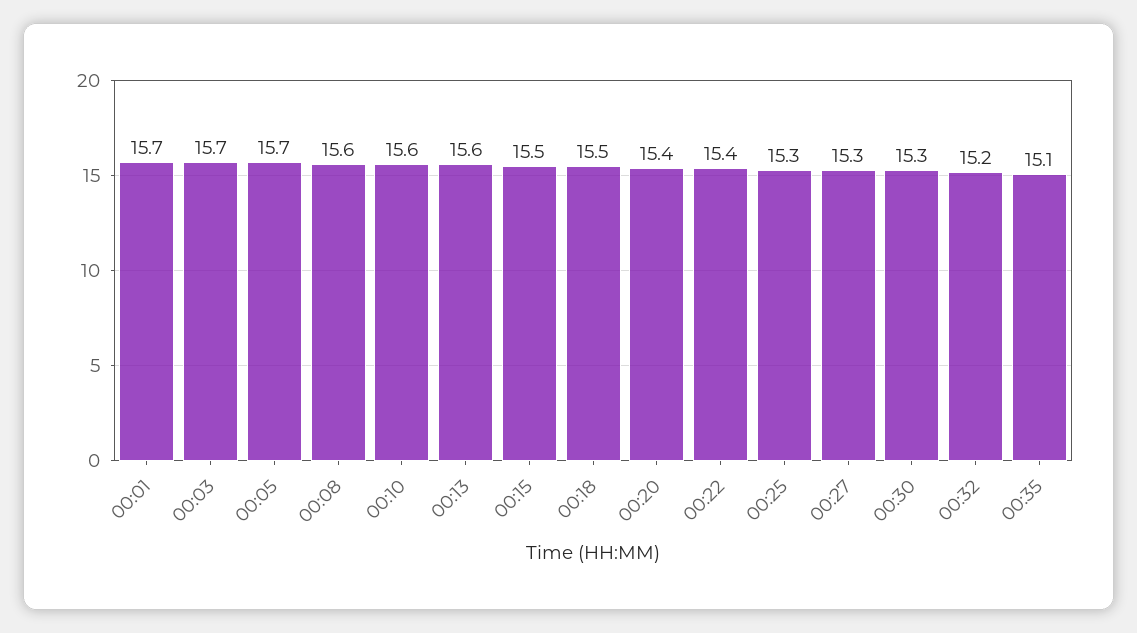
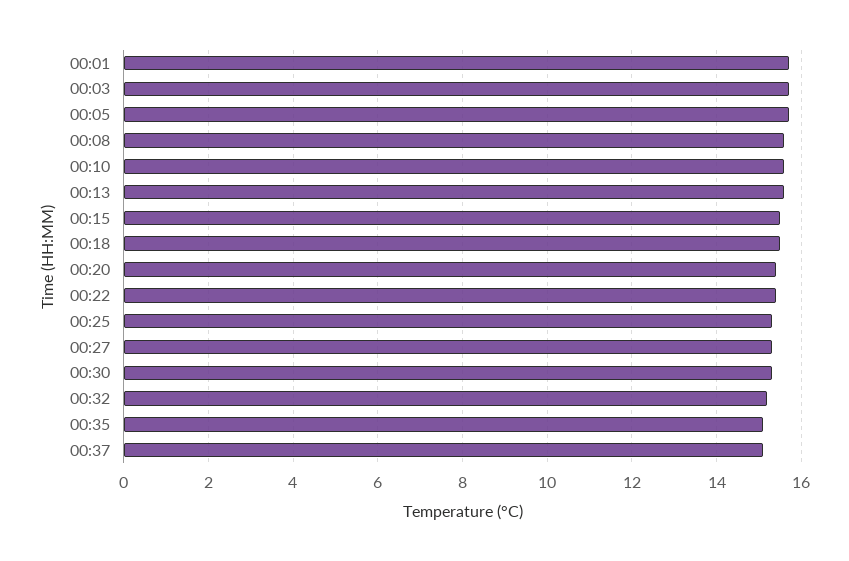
00:37: none -> 15

